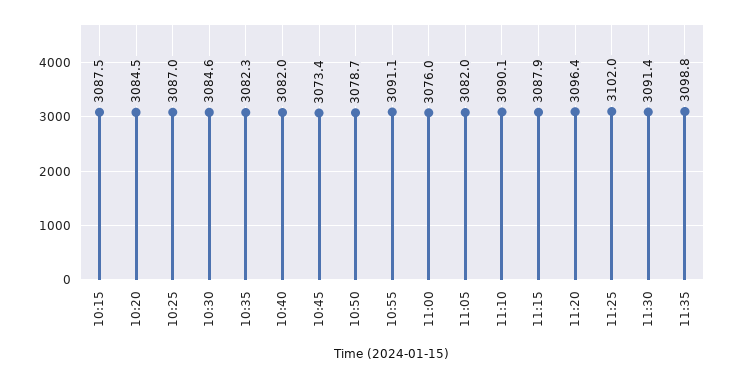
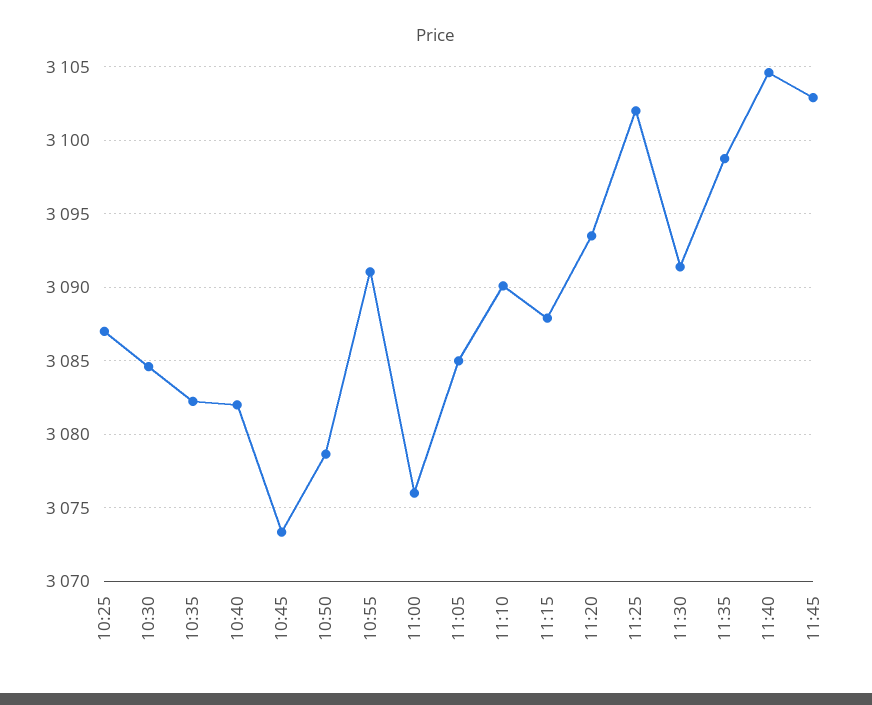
10:15: 3087.5 -> none
10:20: 3084.5 -> none
11:05: 3082 -> 3085
11:20: 3096.4 -> 3093.5
11:40: none -> 3104.5
11:45: none -> 3103

